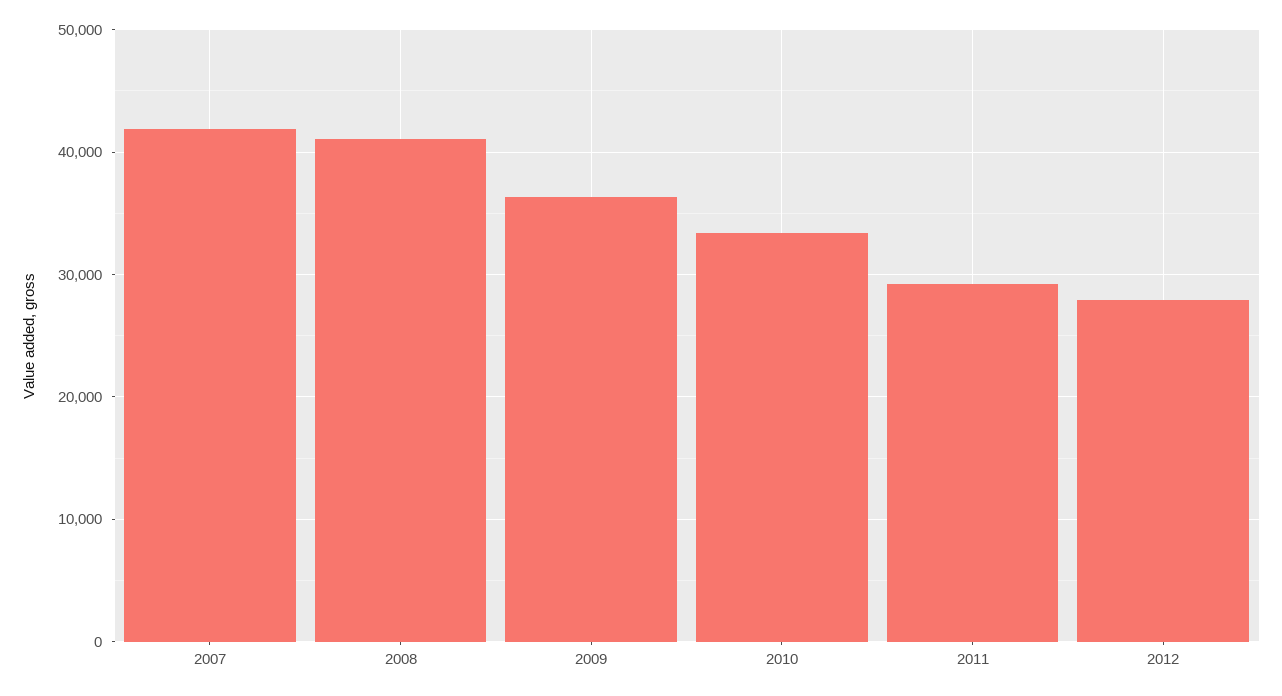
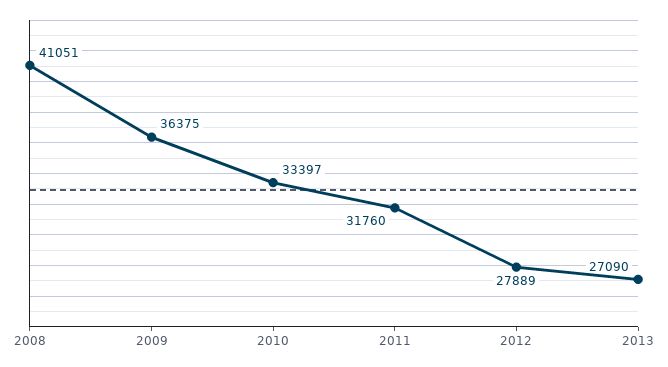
2007: 42000 -> none
2011: 29000 -> 31760
2013: none -> 27090

